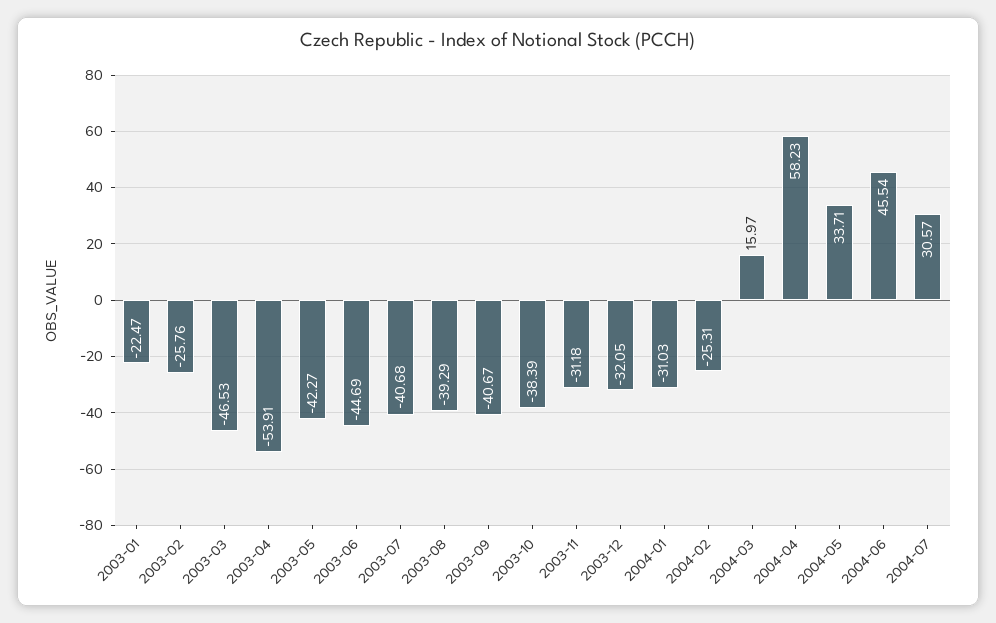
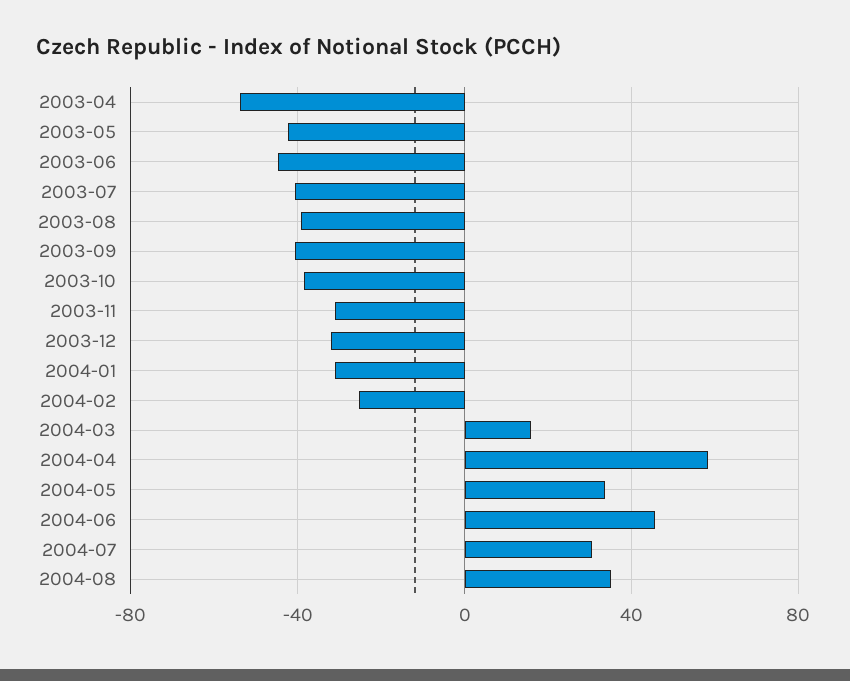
2003-01: -22.47 -> none
2003-02: -25.76 -> none
2003-03: -46.53 -> none
2004-08: none -> 35

